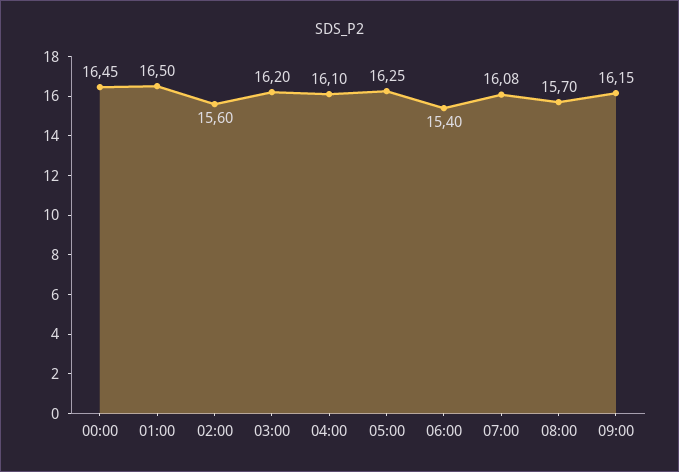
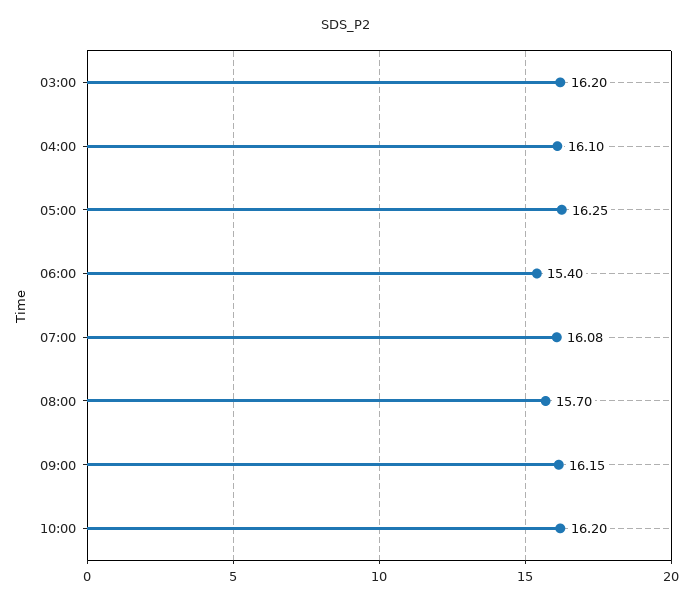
00:00: 16.45 -> none
01:00: 16.5 -> none
02:00: 15.6 -> none
10:00: none -> 16.2

